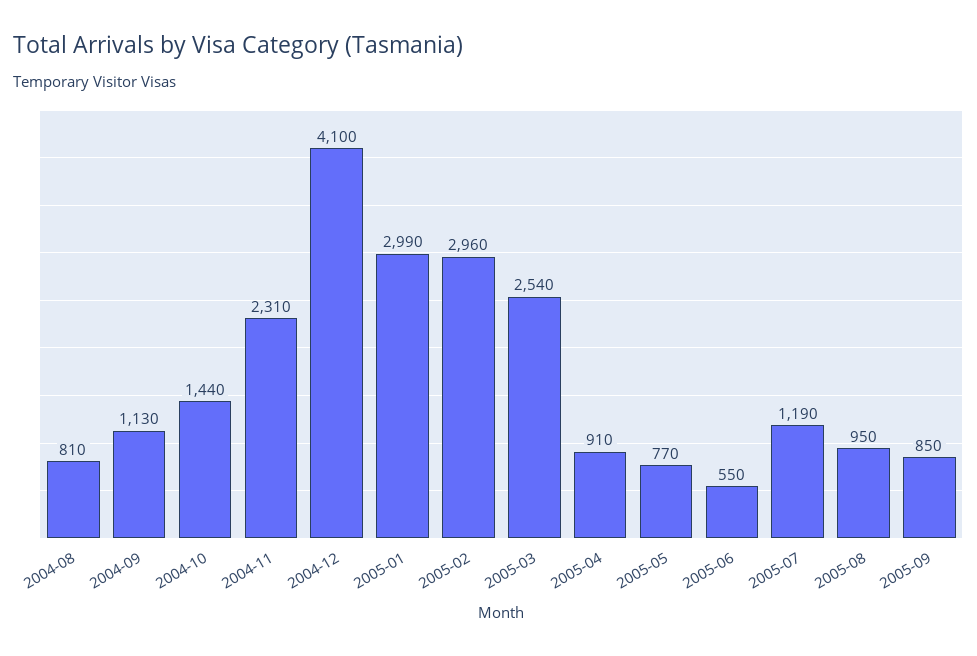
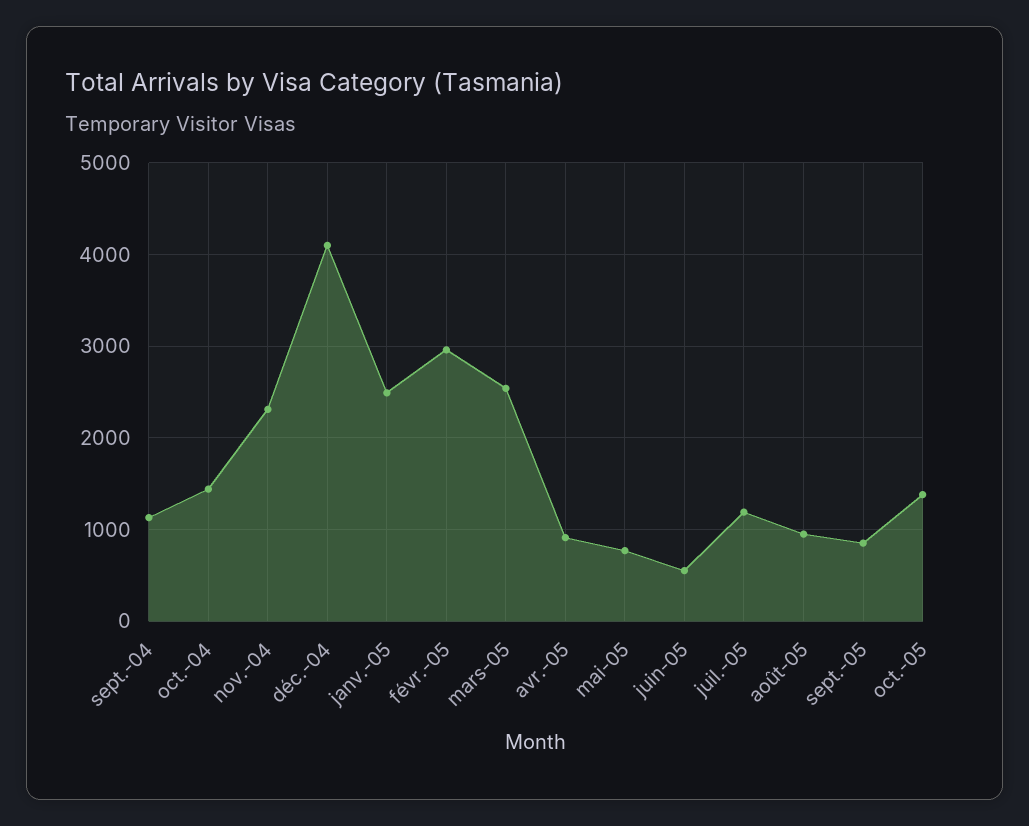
2004-08: 810 -> none
2005-01: 2990 -> 2500
oct.-05: none -> 1400

